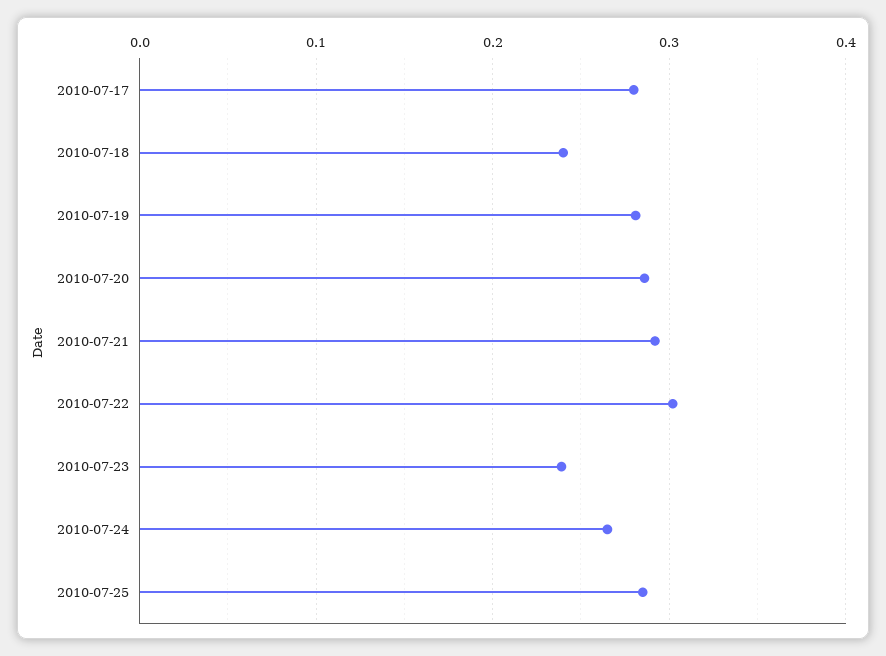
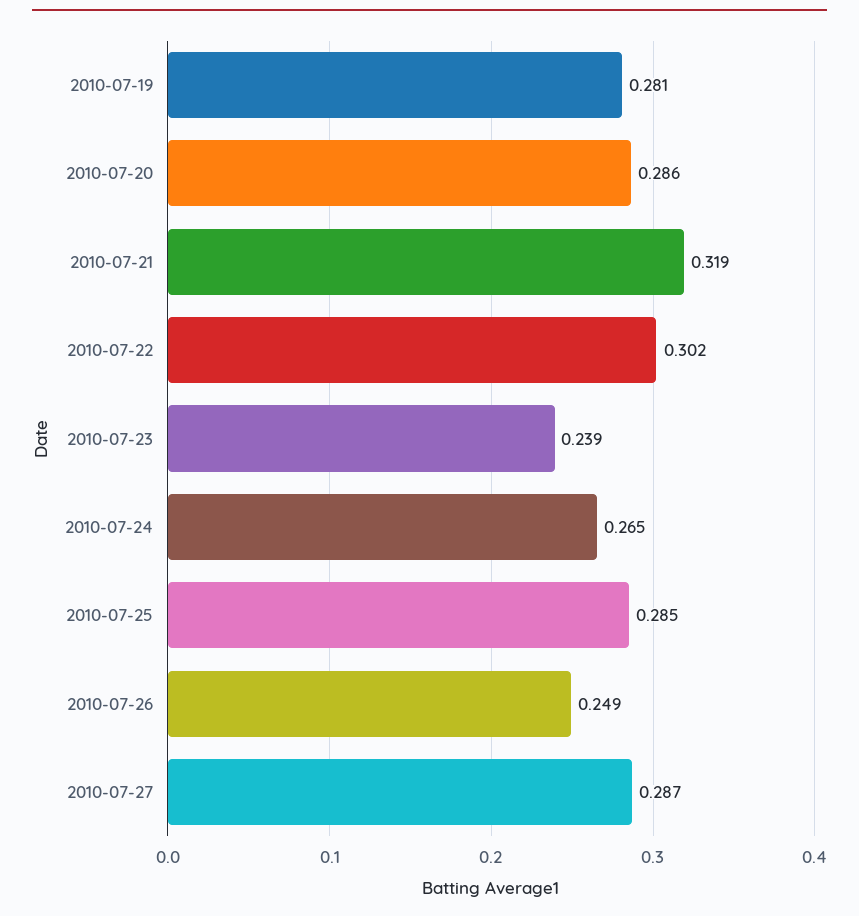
2010-07-17: 0.28 -> none
2010-07-18: 0.24 -> none
2010-07-21: 0.29 -> 0.319
2010-07-26: none -> 0.249
2010-07-27: none -> 0.287

